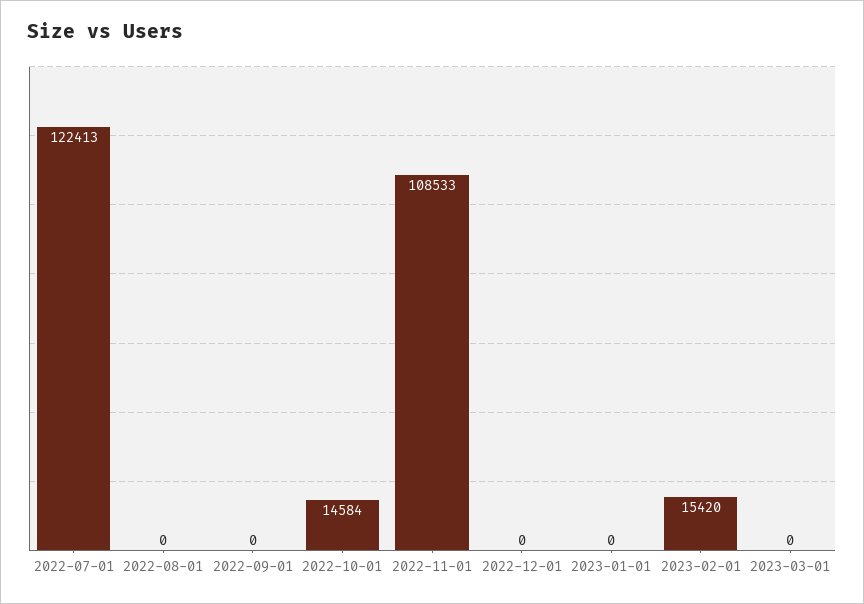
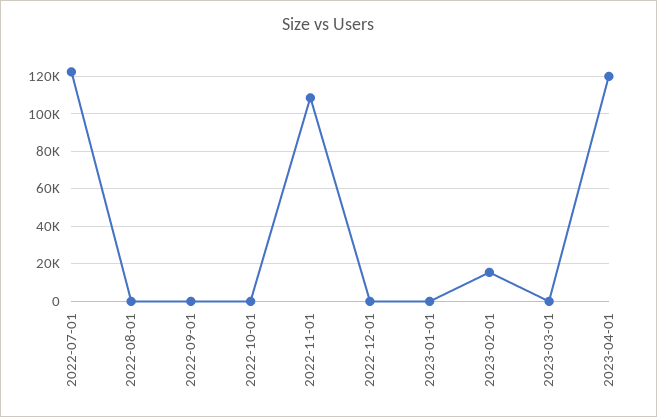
2022-10-01: 14584 -> 0
2023-04-01: none -> 120000

